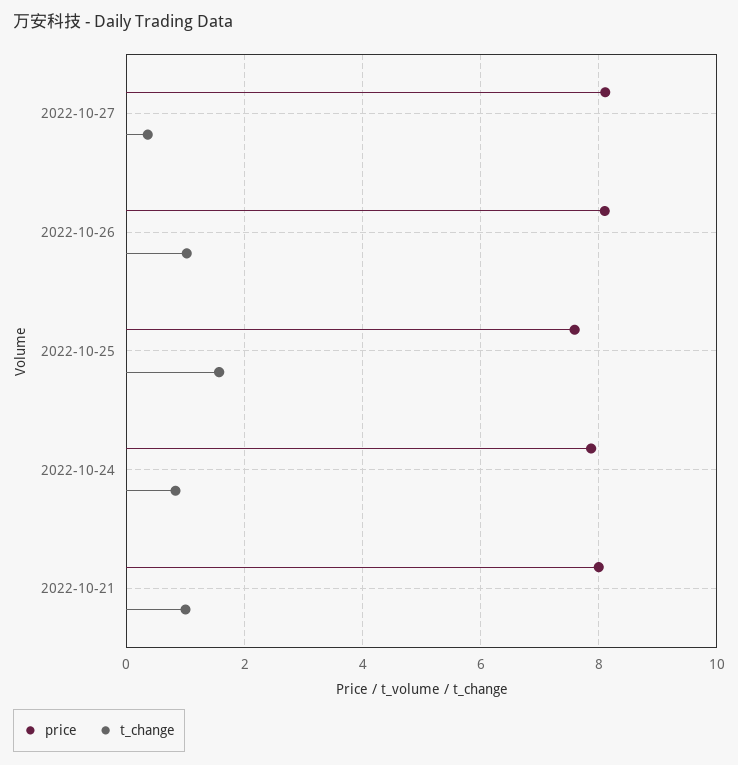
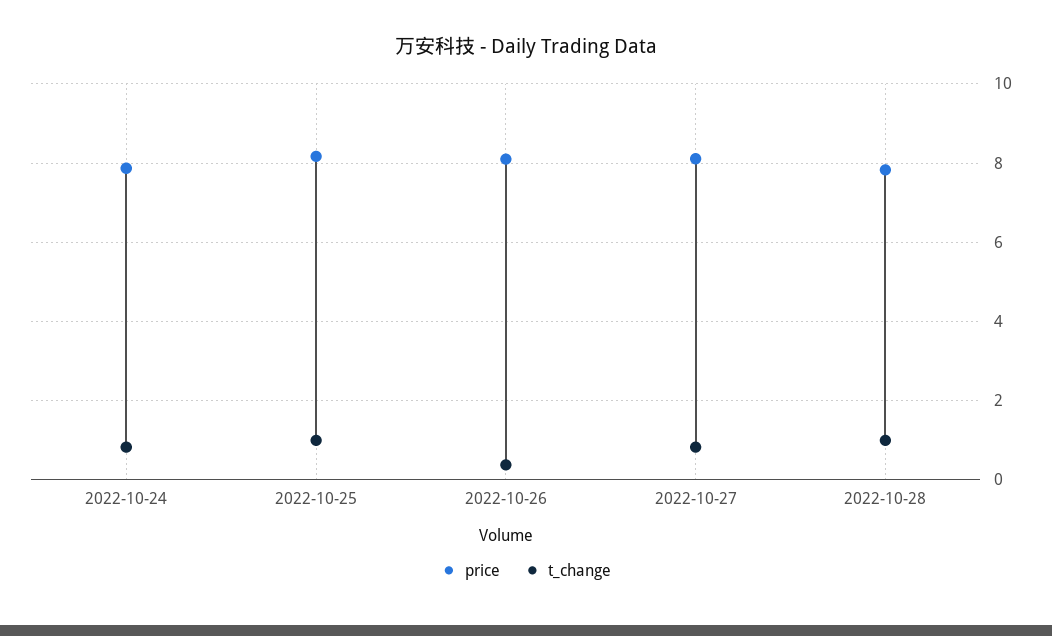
t_change, 2022-10-27: 0.4 -> 0.8
t_change, 2022-10-26: 1 -> 0.4
price, 2022-10-25: 7.6 -> 8.2
t_change, 2022-10-25: 1.6 -> 1
price, 2022-10-21: 8 -> none
t_change, 2022-10-21: 1 -> none
price, 2022-10-28: none -> 7.8
t_change, 2022-10-28: none -> 1

